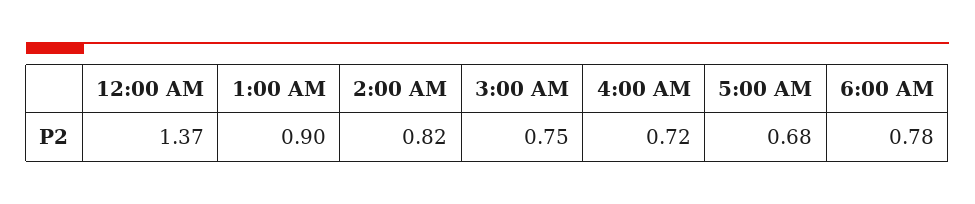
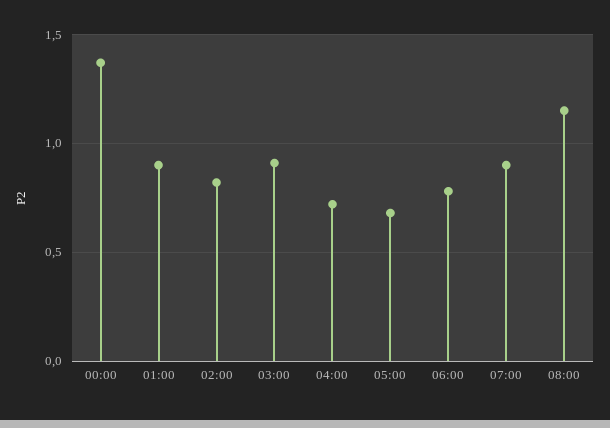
3:00 AM: 0.75 -> 0.9
07:00: none -> 0.9
08:00: none -> 1.15

